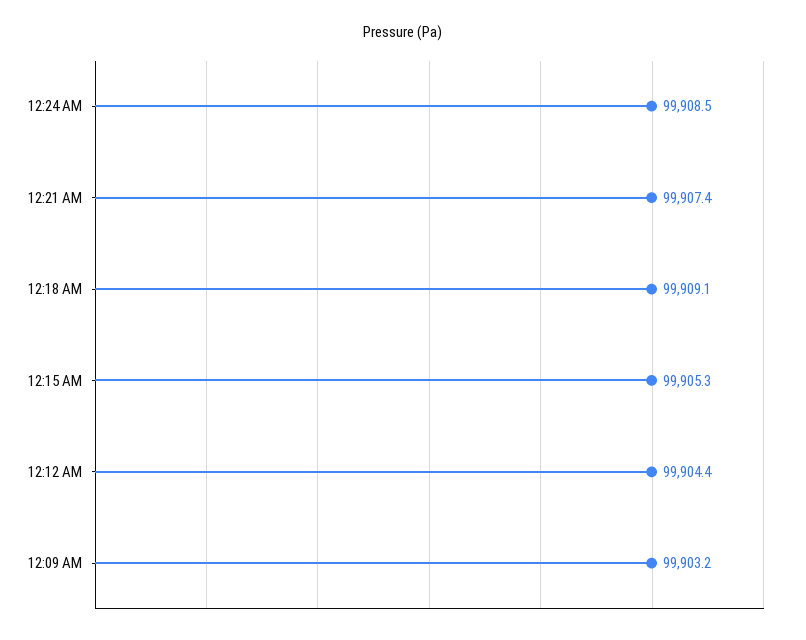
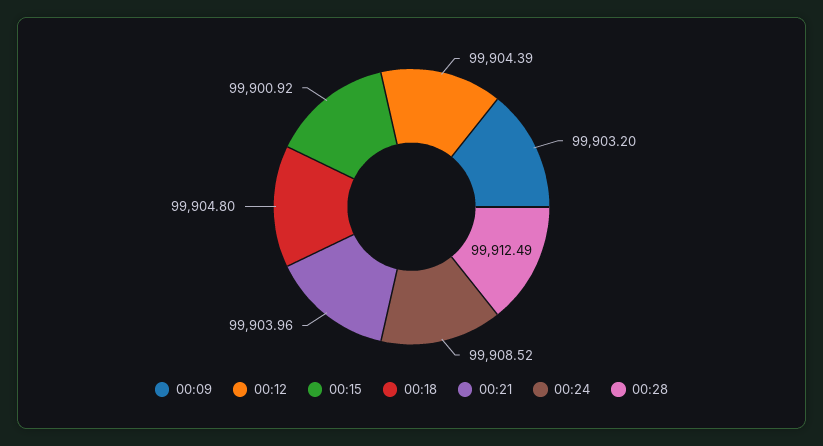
12:21 AM: 99907.4 -> 99903.96
12:18 AM: 99909.1 -> 99904.8
12:15 AM: 99905.3 -> 99900.92
00:28: none -> 99912.49

